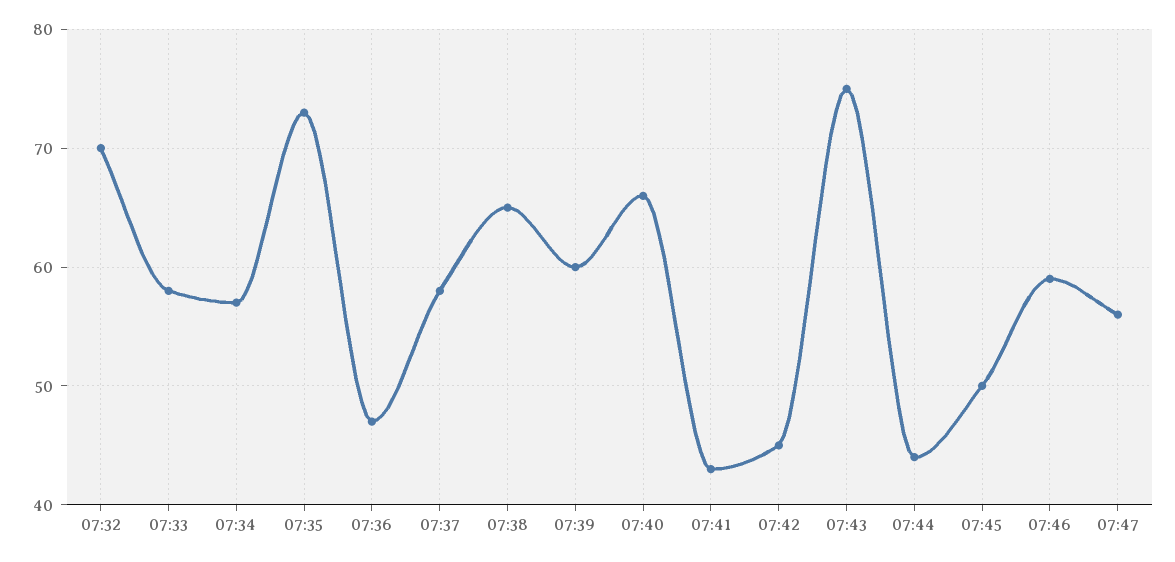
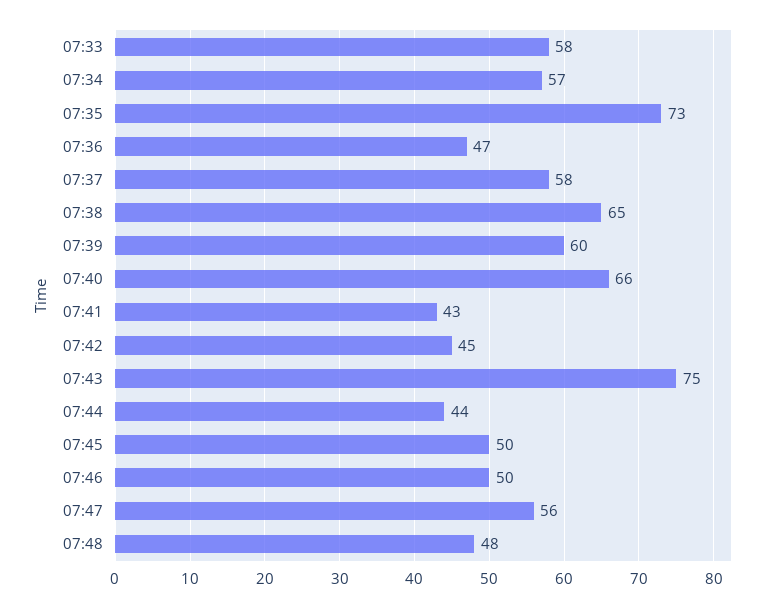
07:32: 70 -> none
07:46: 59 -> 50
07:48: none -> 48

